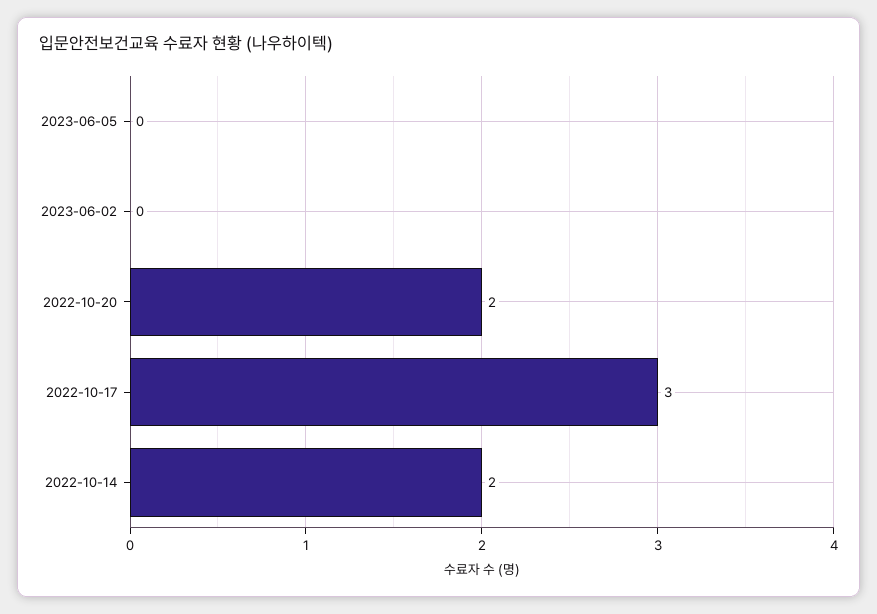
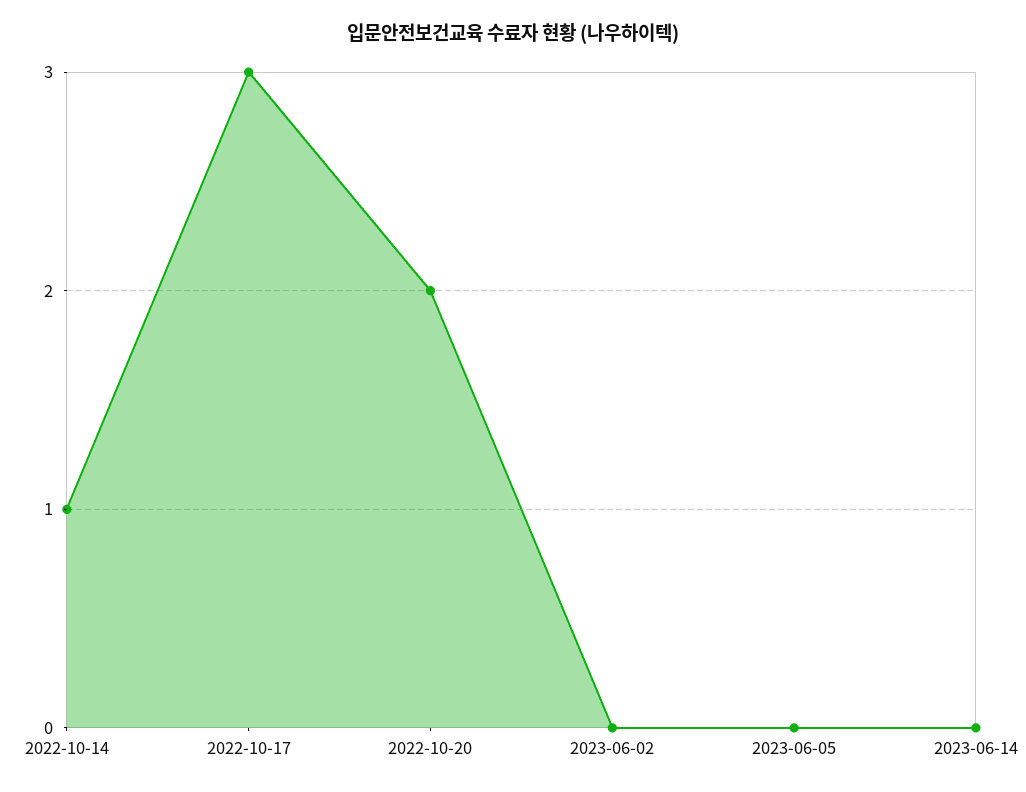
2022-10-14: 2 -> 1
2023-06-14: none -> 0

